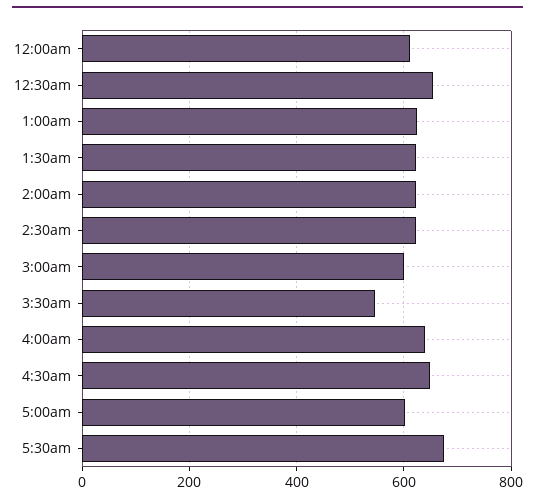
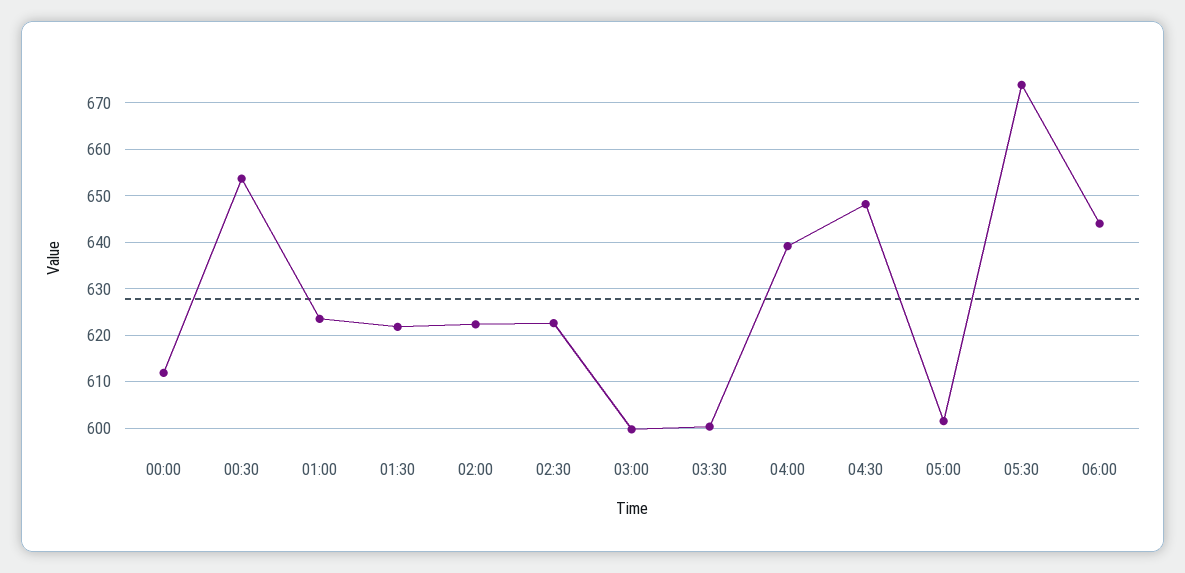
3:30am: 540 -> 600
06:00: none -> 644

